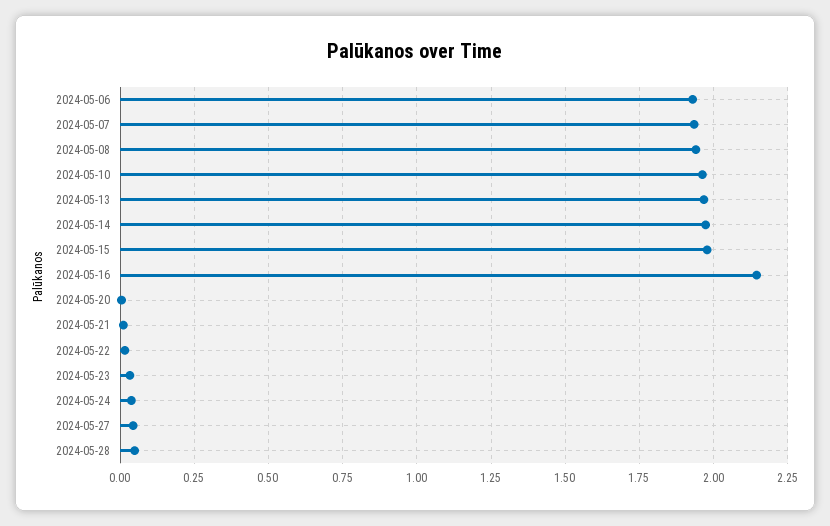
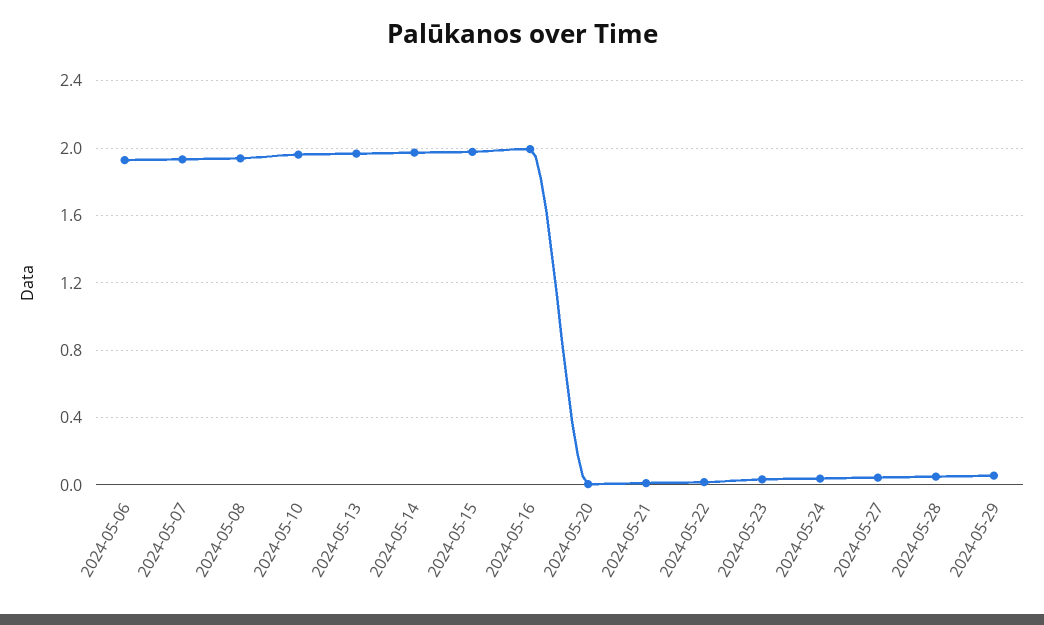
2024-05-16: 2.15 -> 2
2024-05-29: none -> 0.05

